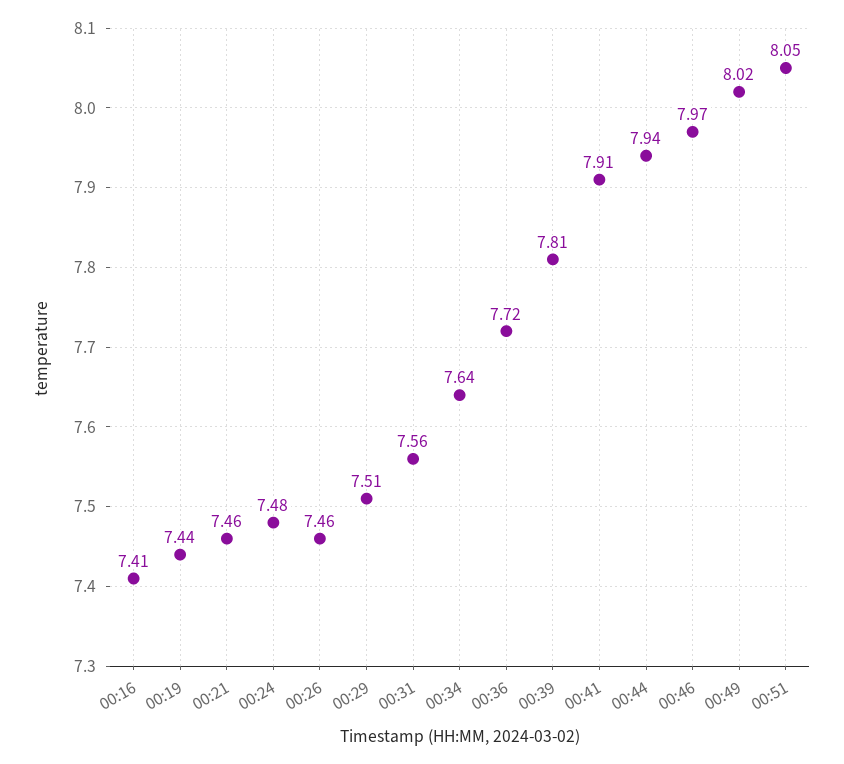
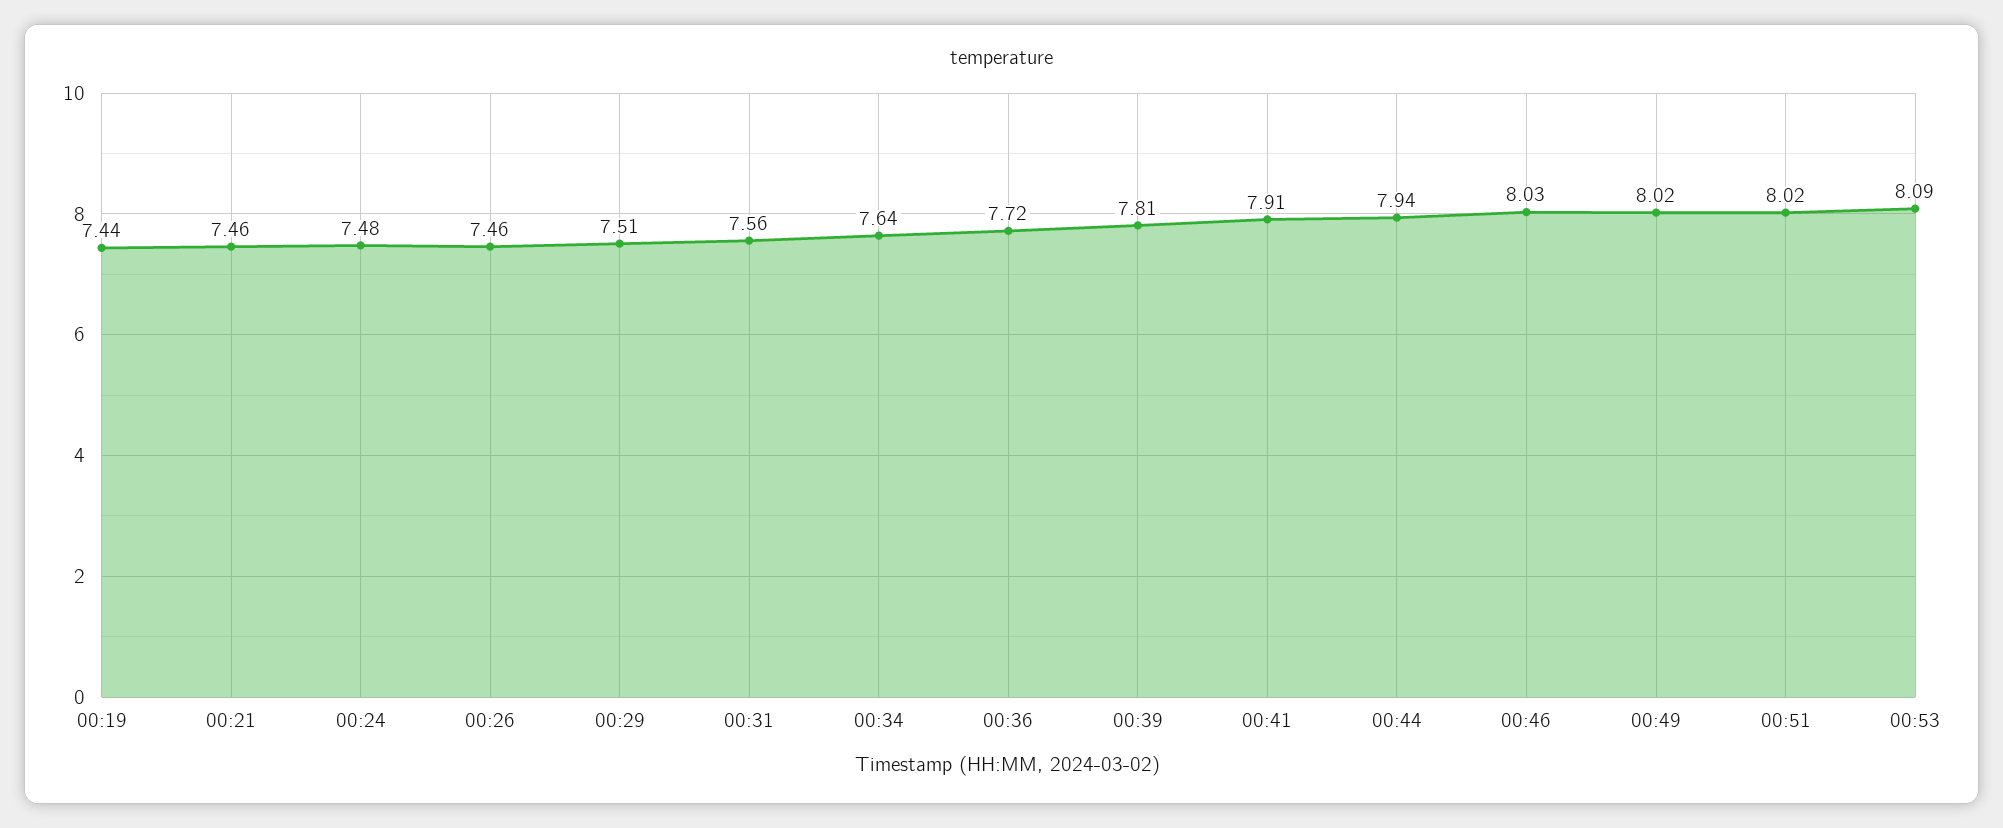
00:16: 7.41 -> none
00:46: 7.97 -> 8.03
00:51: 8.05 -> 8.02
00:53: none -> 8.09

